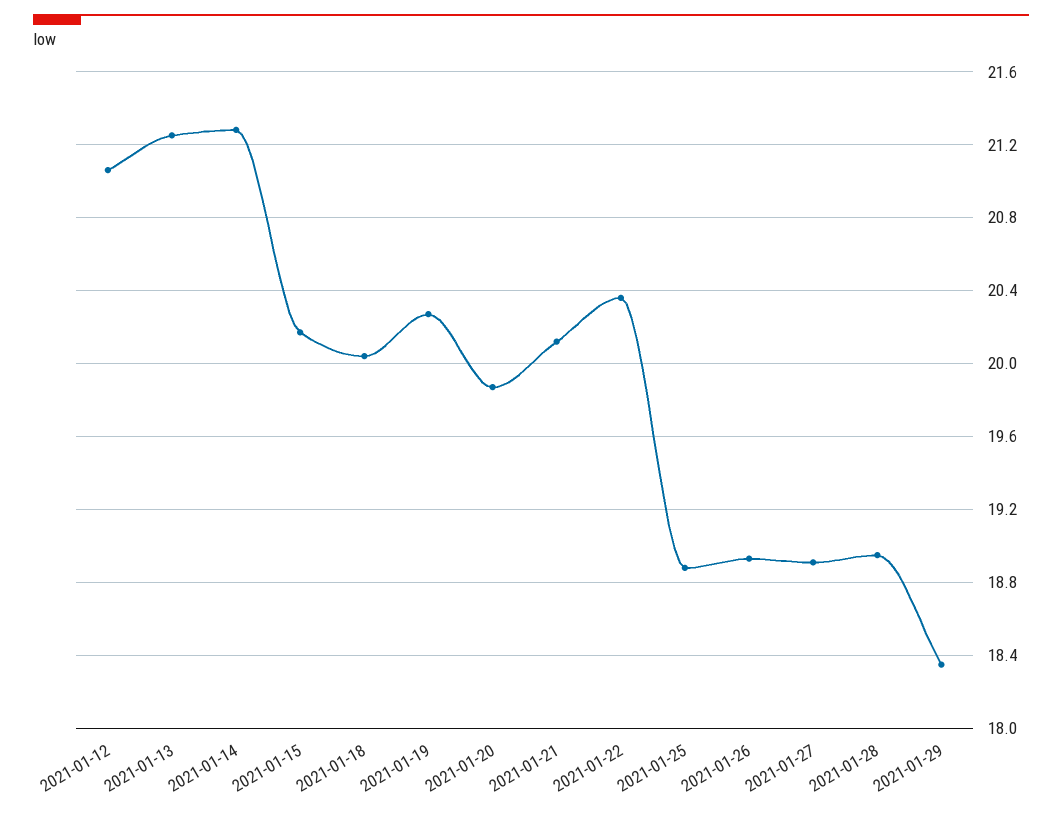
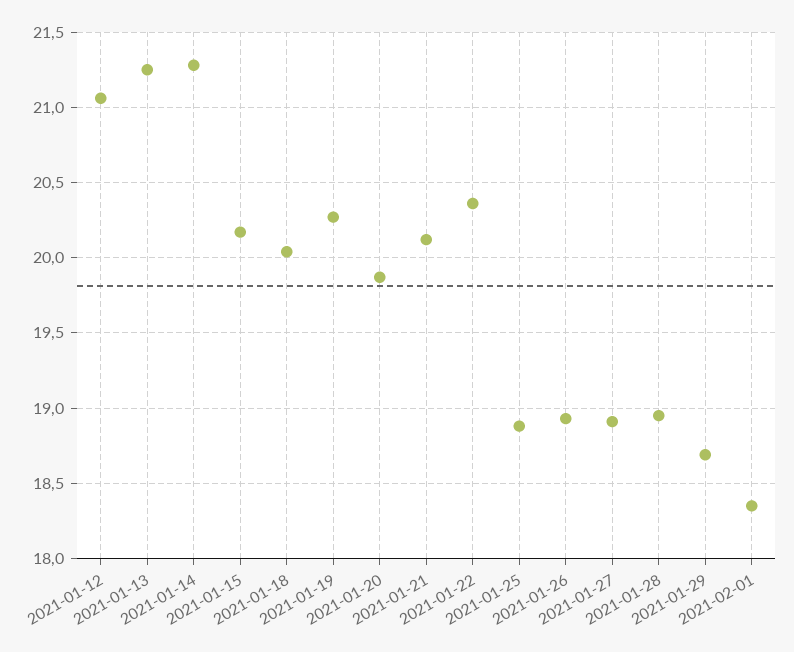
2021-01-29: 18.35 -> 18.7
2021-02-01: none -> 18.35

